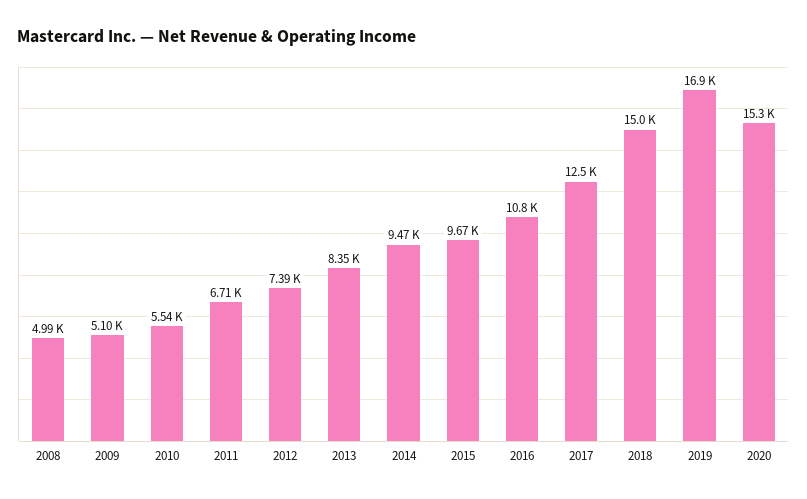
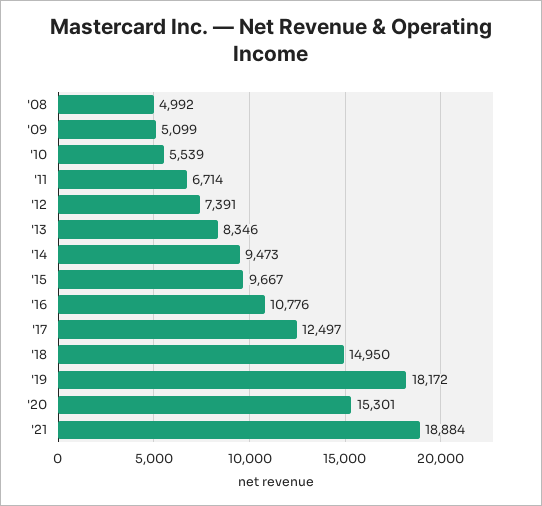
2019: 16900 -> 18172
'21: none -> 18884

